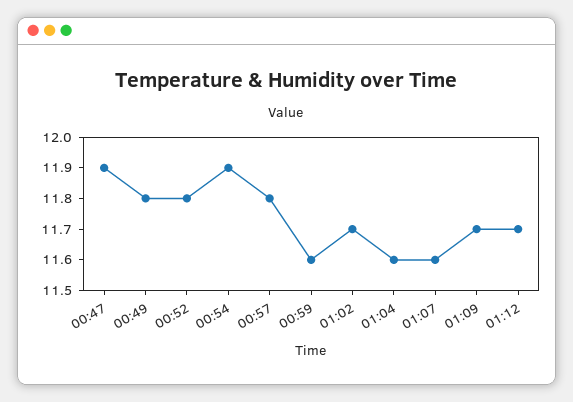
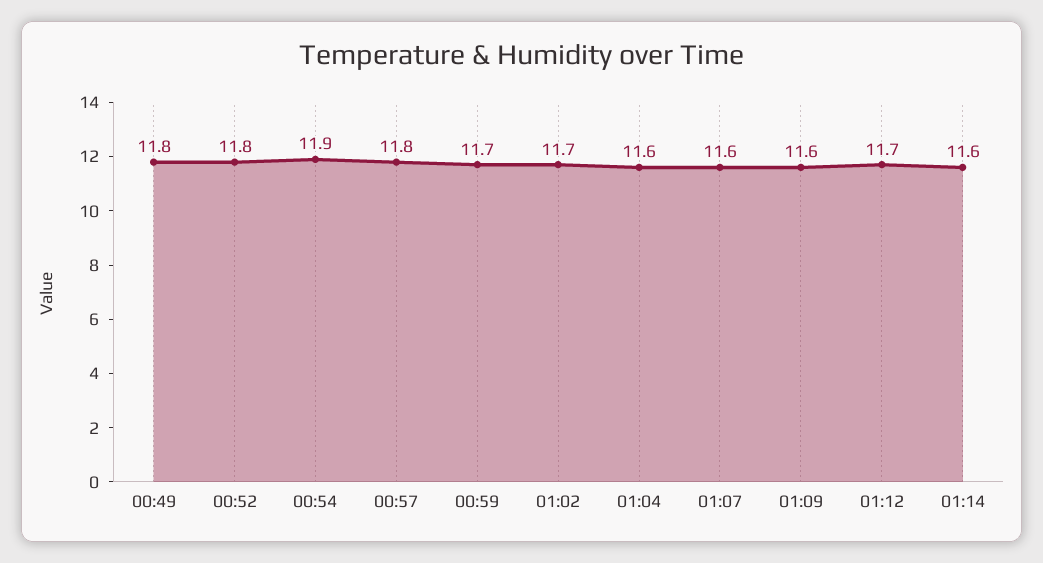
00:47: 11.9 -> none
00:59: 11.6 -> 11.7
01:09: 11.7 -> 11.6
01:14: none -> 11.6

